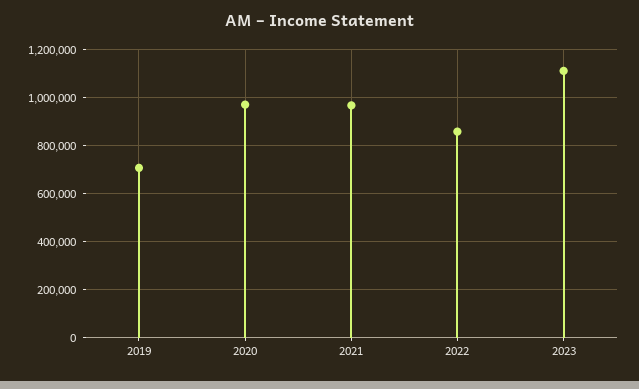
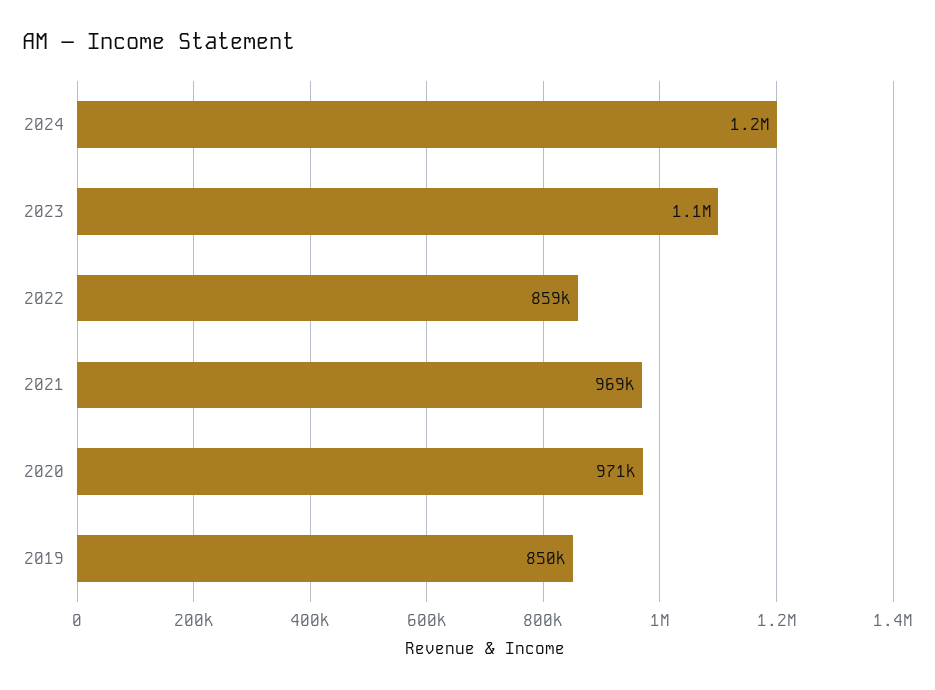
2019: 700000 -> 850000
2024: none -> 1200000

